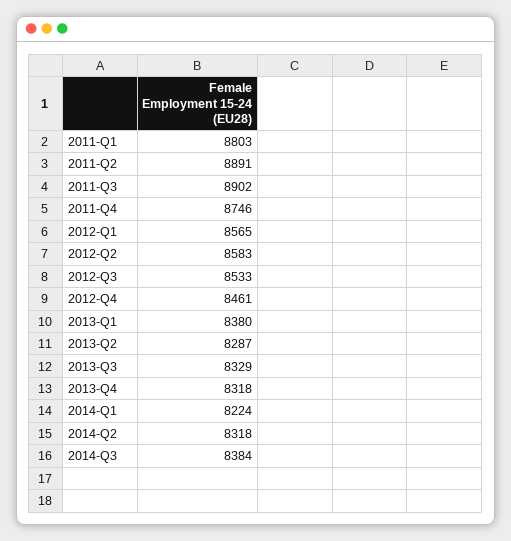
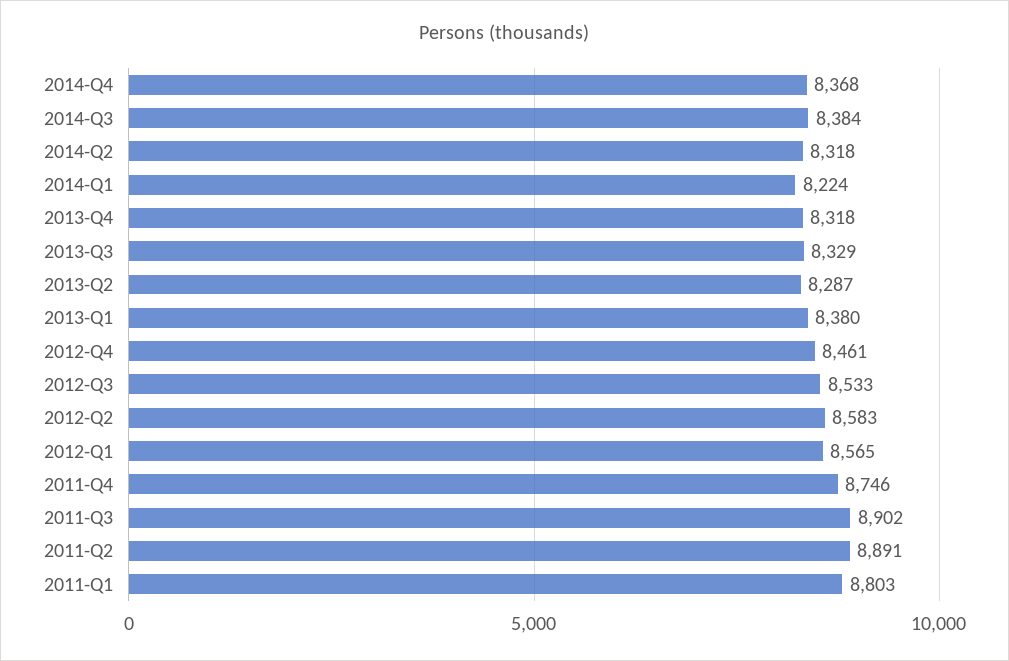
2014-Q4: none -> 8368

